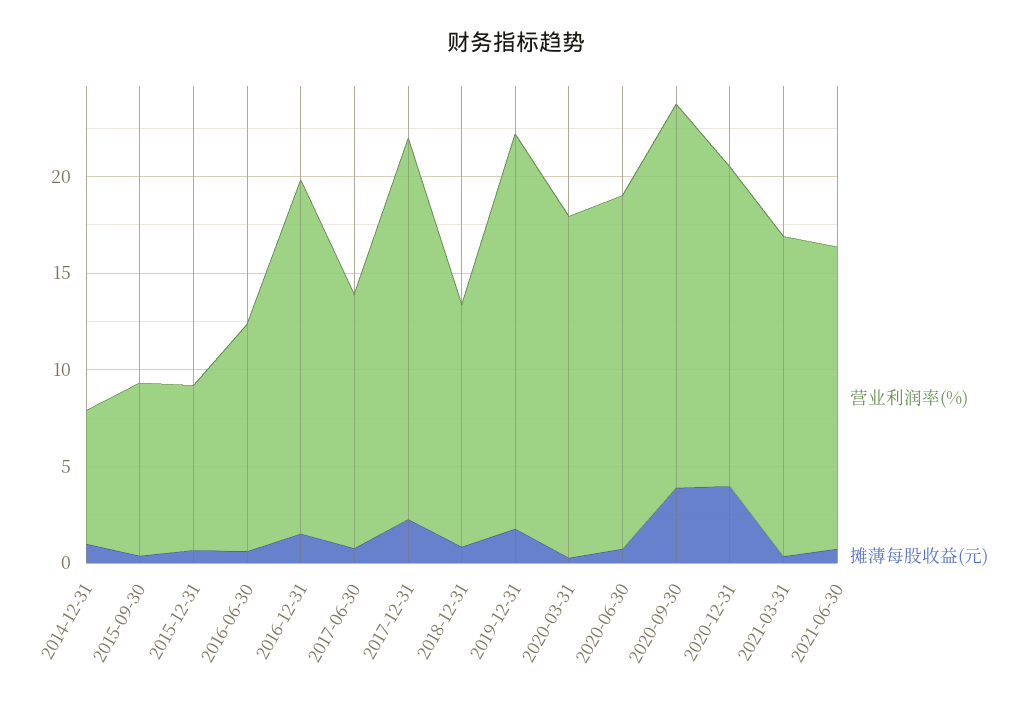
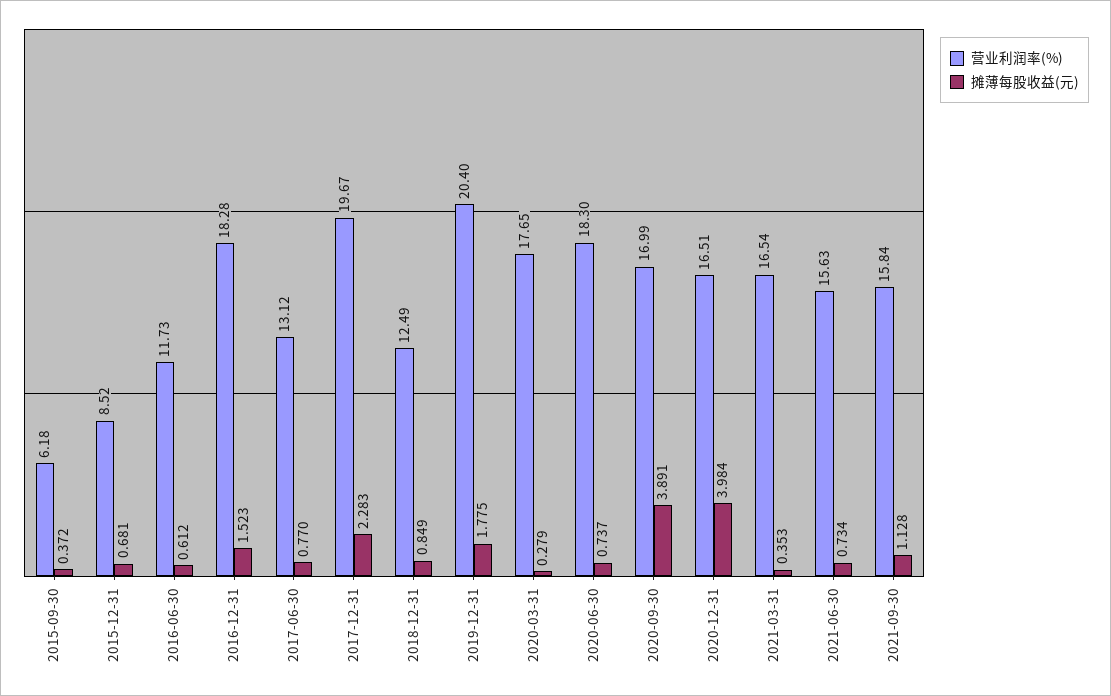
营业利润率(%), 2014-12-31: 7 -> none
摊薄每股收益(元), 2014-12-31: 1 -> none
营业利润率(%), 2015-09-30: 9 -> 6.18
营业利润率(%), 2020-09-30: 20 -> 16.99
营业利润率(%), 2021-09-30: none -> 15.84
摊薄每股收益(元), 2021-09-30: none -> 1.128

